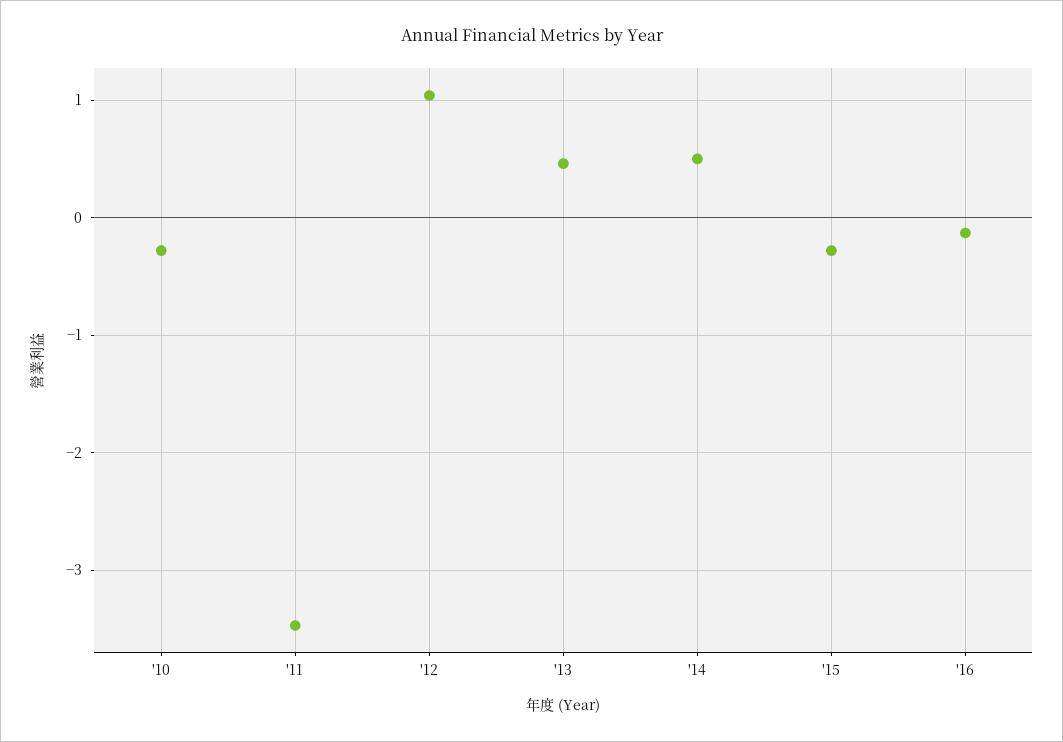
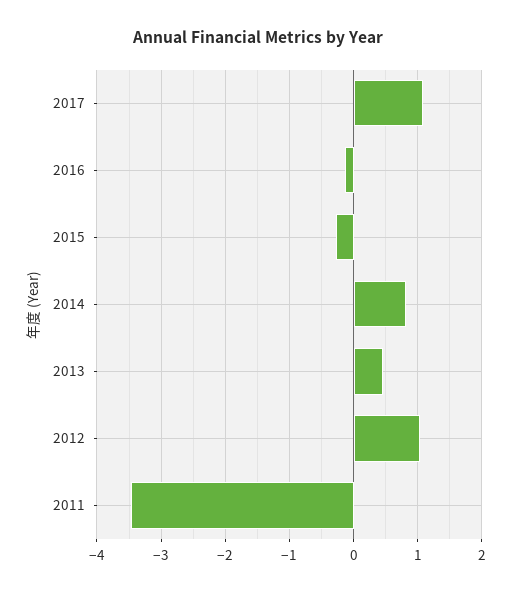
'10: -0.3 -> none
'14: 0.5 -> 0.8
2017: none -> 1.1

